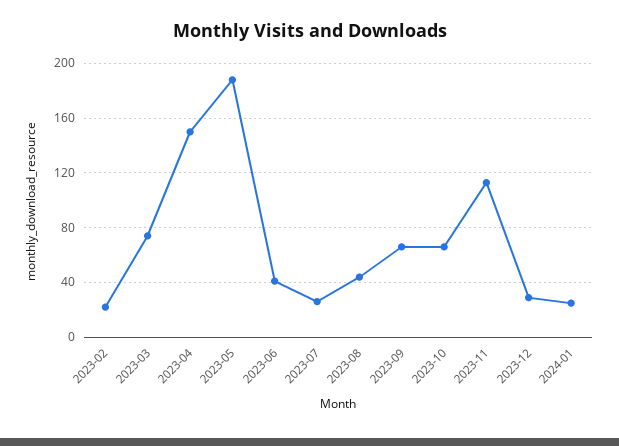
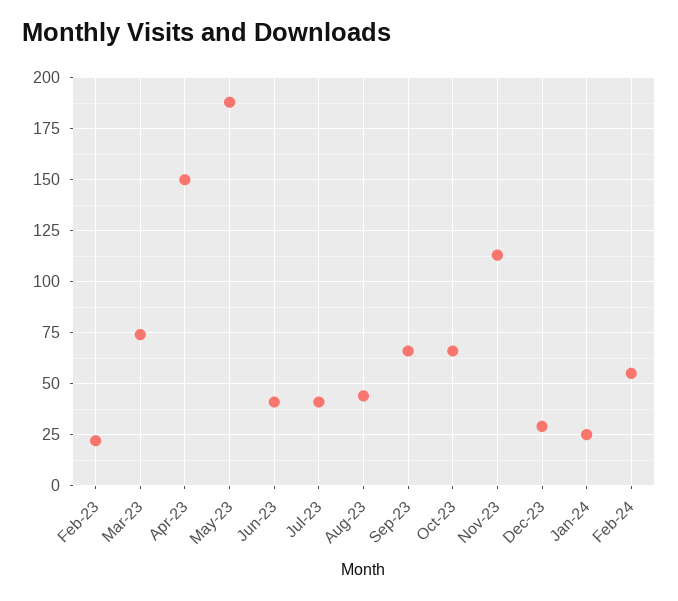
2023-07: 25 -> 40
Feb-24: none -> 55

